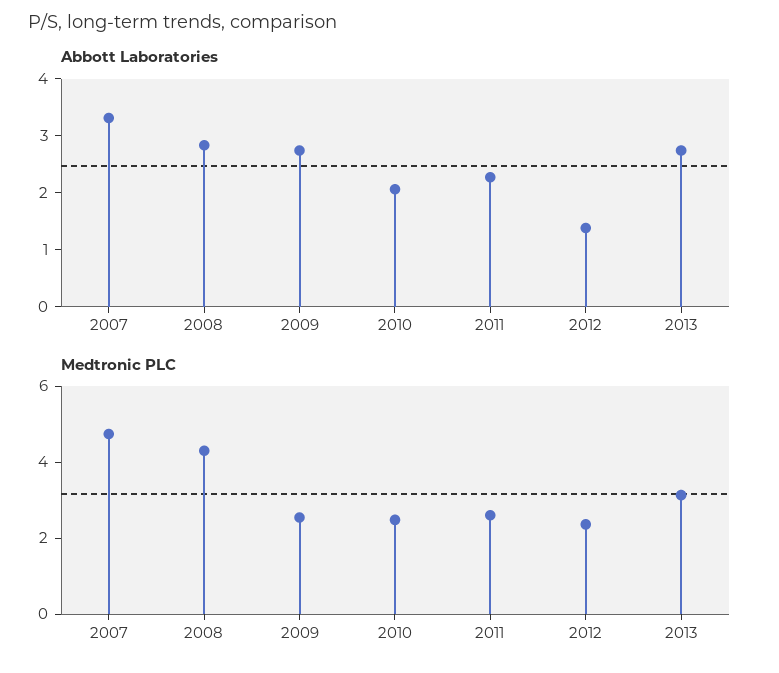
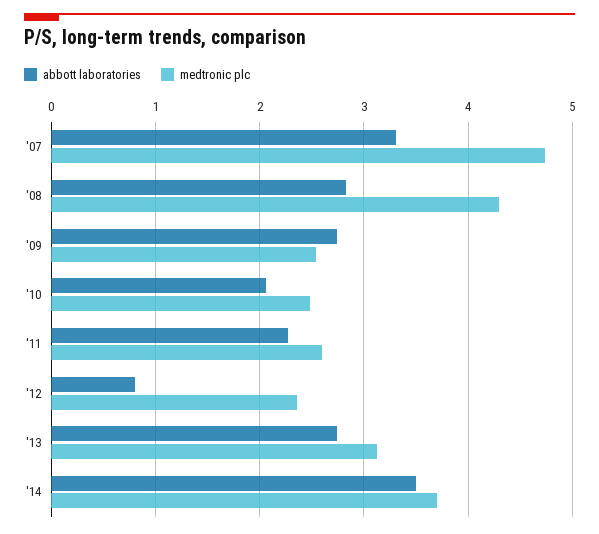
Abbott Laboratories, 2012: 1.4 -> 0.8
Abbott Laboratories, '14: none -> 3.5
Medtronic PLC, '14: none -> 3.7

